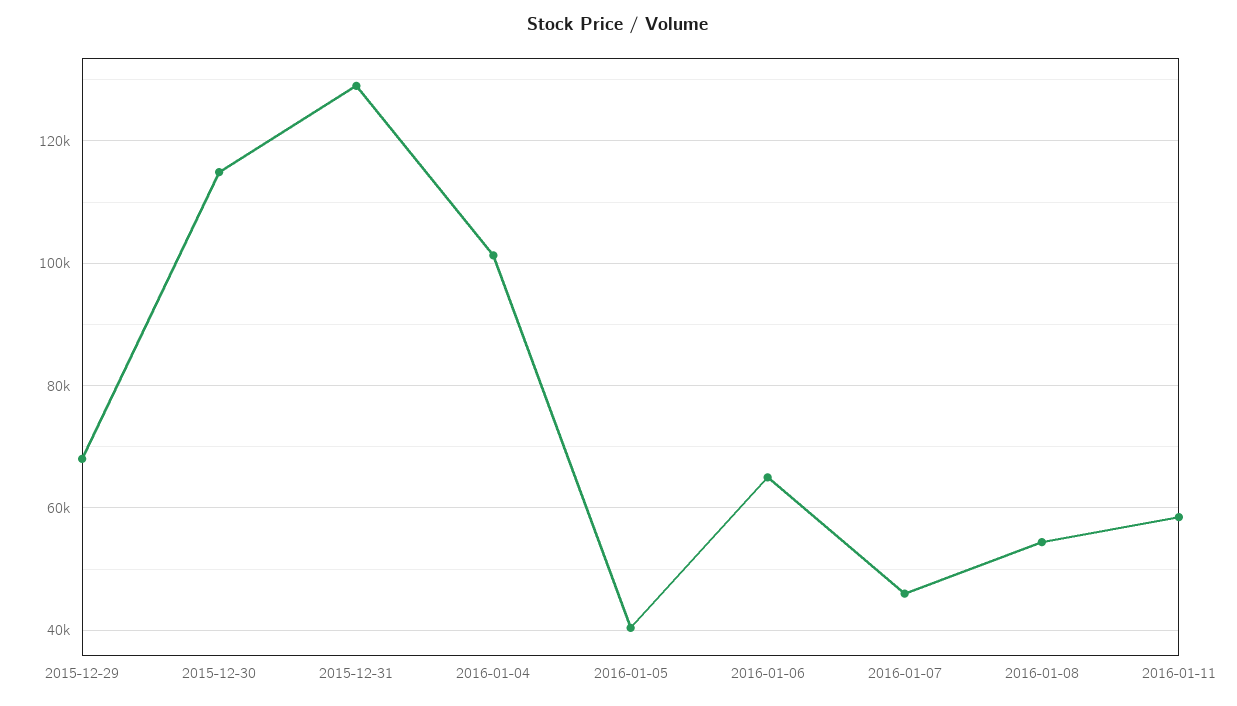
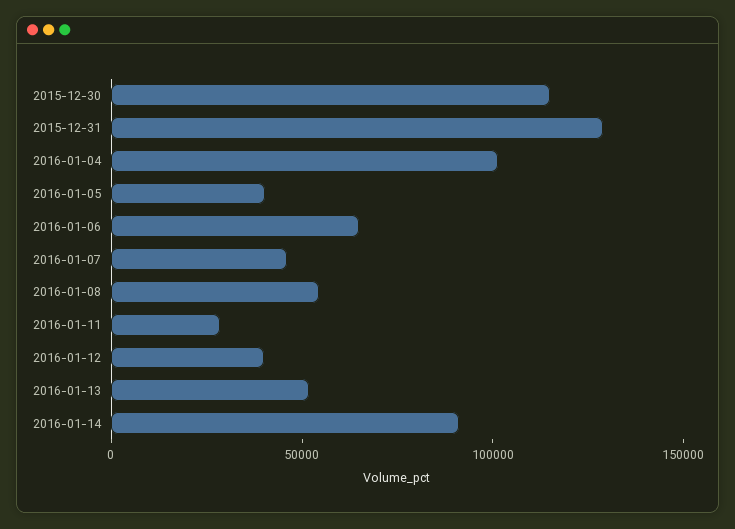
2015-12-29: 68000 -> none
2016-01-11: 58000 -> 30000
2016-01-12: none -> 40000
2016-01-13: none -> 50000
2016-01-14: none -> 90000

